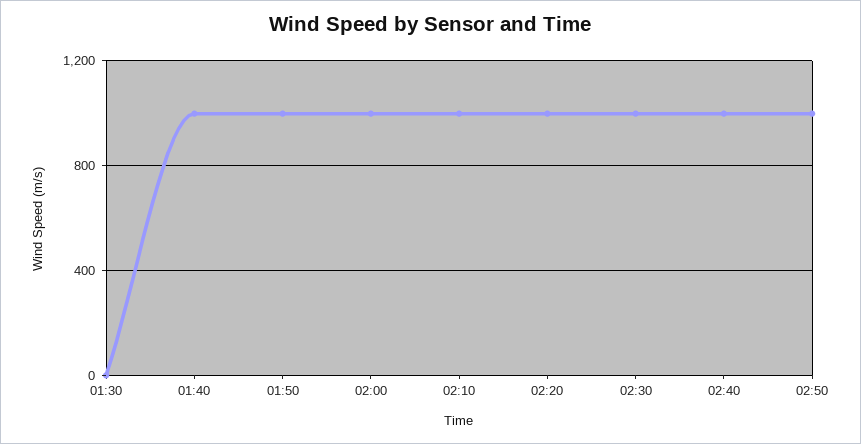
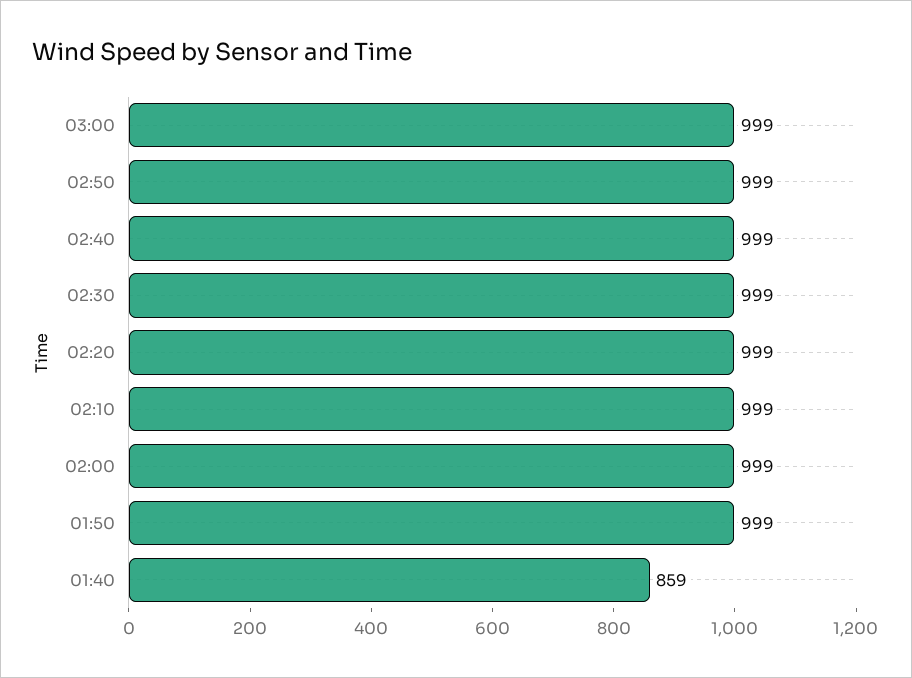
01:30: 0 -> none
01:40: 1000 -> 859
03:00: none -> 999

